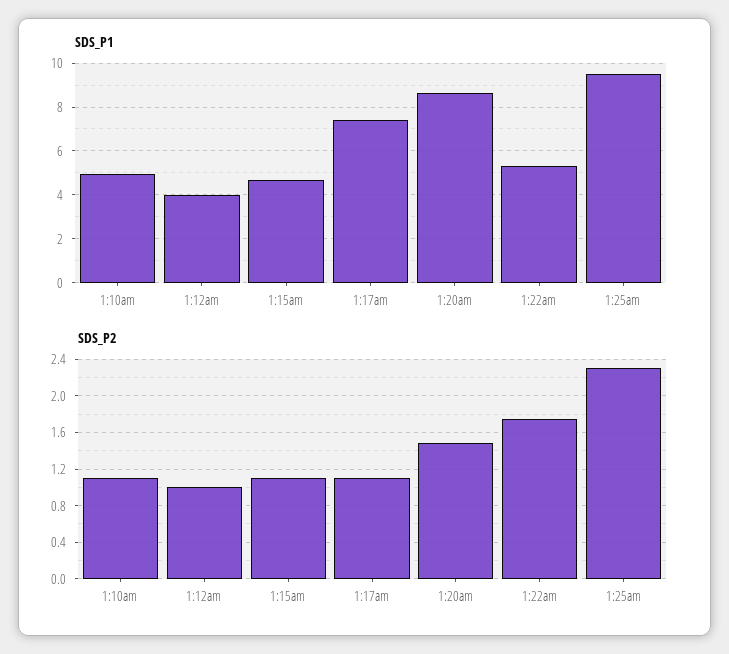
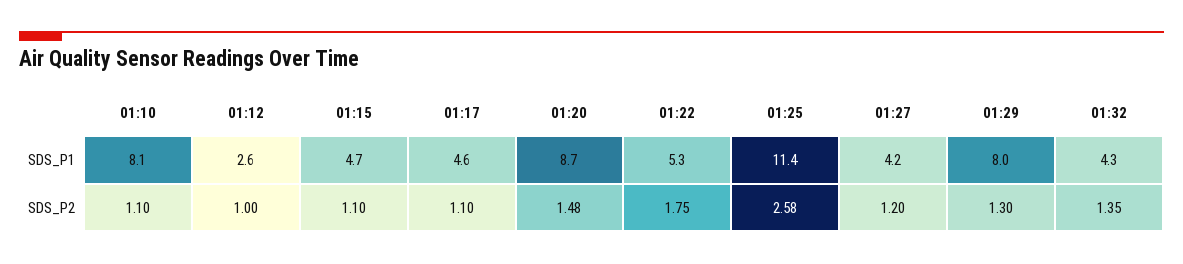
SDS_P1, 1:10am: 5 -> 8.1
SDS_P1, 1:12am: 4 -> 2.6
SDS_P1, 1:17am: 7.5 -> 4.6
SDS_P1, 1:25am: 9.5 -> 11.4
SDS_P2, 1:25am: 2.3 -> 2.58
SDS_P1, 01:27: none -> 4.2
SDS_P1, 01:29: none -> 8
SDS_P1, 01:32: none -> 4.3
SDS_P2, 01:27: none -> 1.2
SDS_P2, 01:29: none -> 1.3
SDS_P2, 01:32: none -> 1.35

